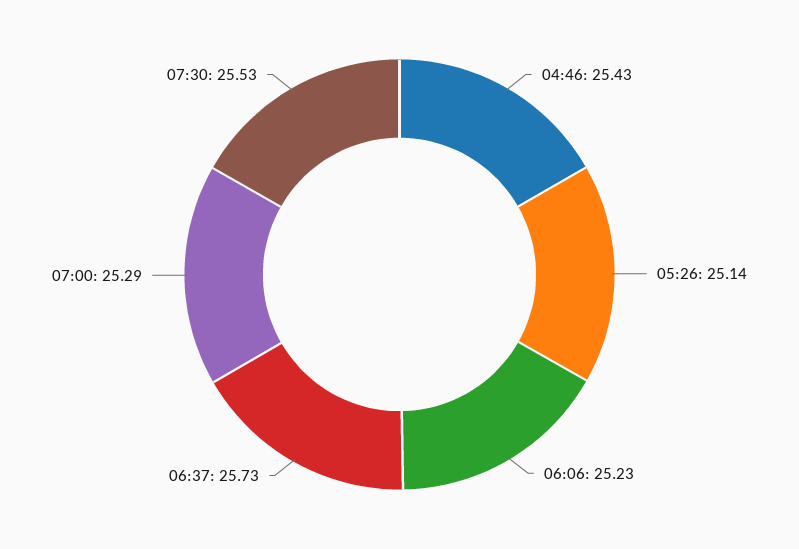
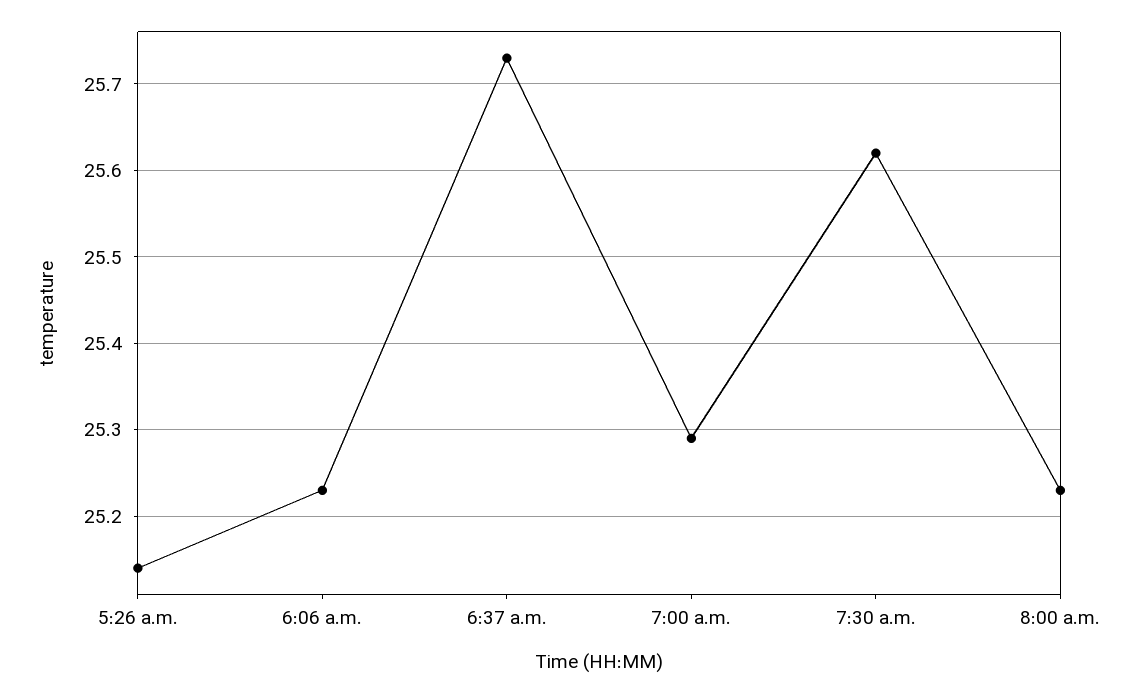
04:46: 25.43 -> none
07:30: 25.53 -> 25.62
8:00 a.m.: none -> 25.23

